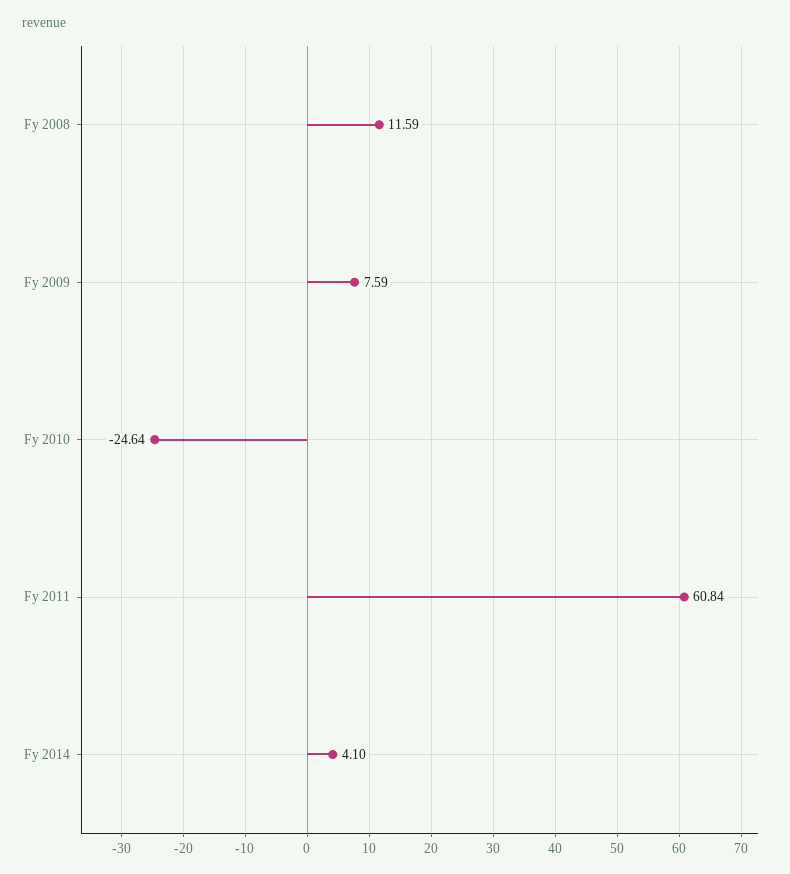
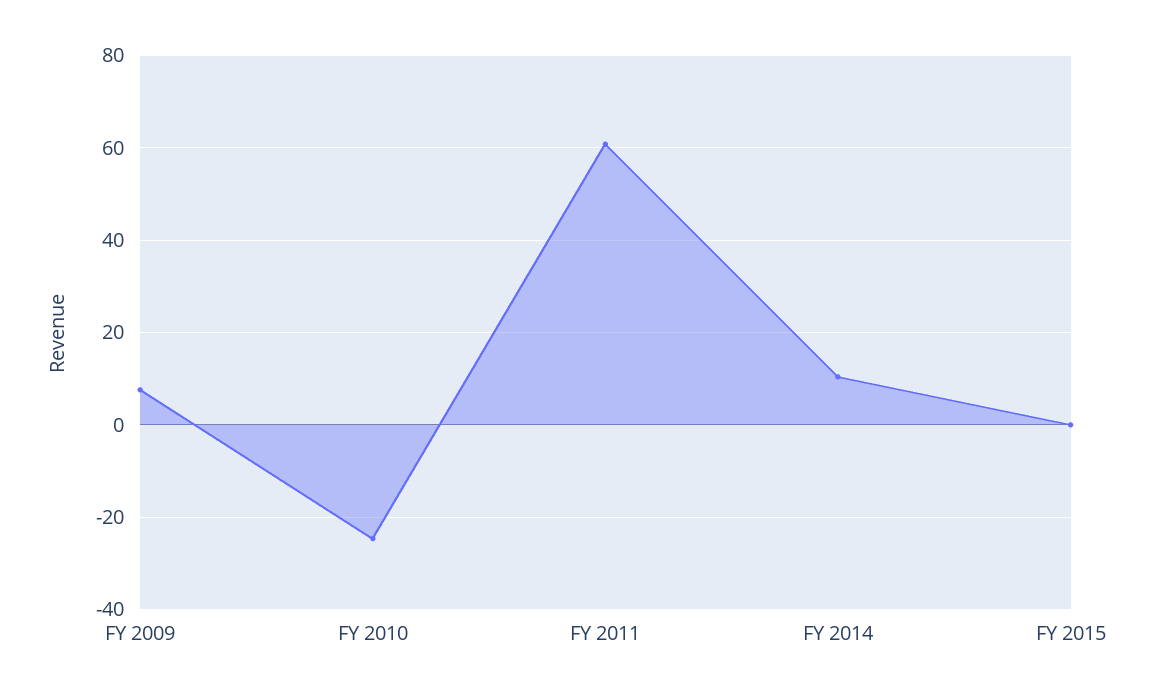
Fy 2008: 11.59 -> none
Fy 2014: 4.1 -> 10
FY 2015: none -> 0

